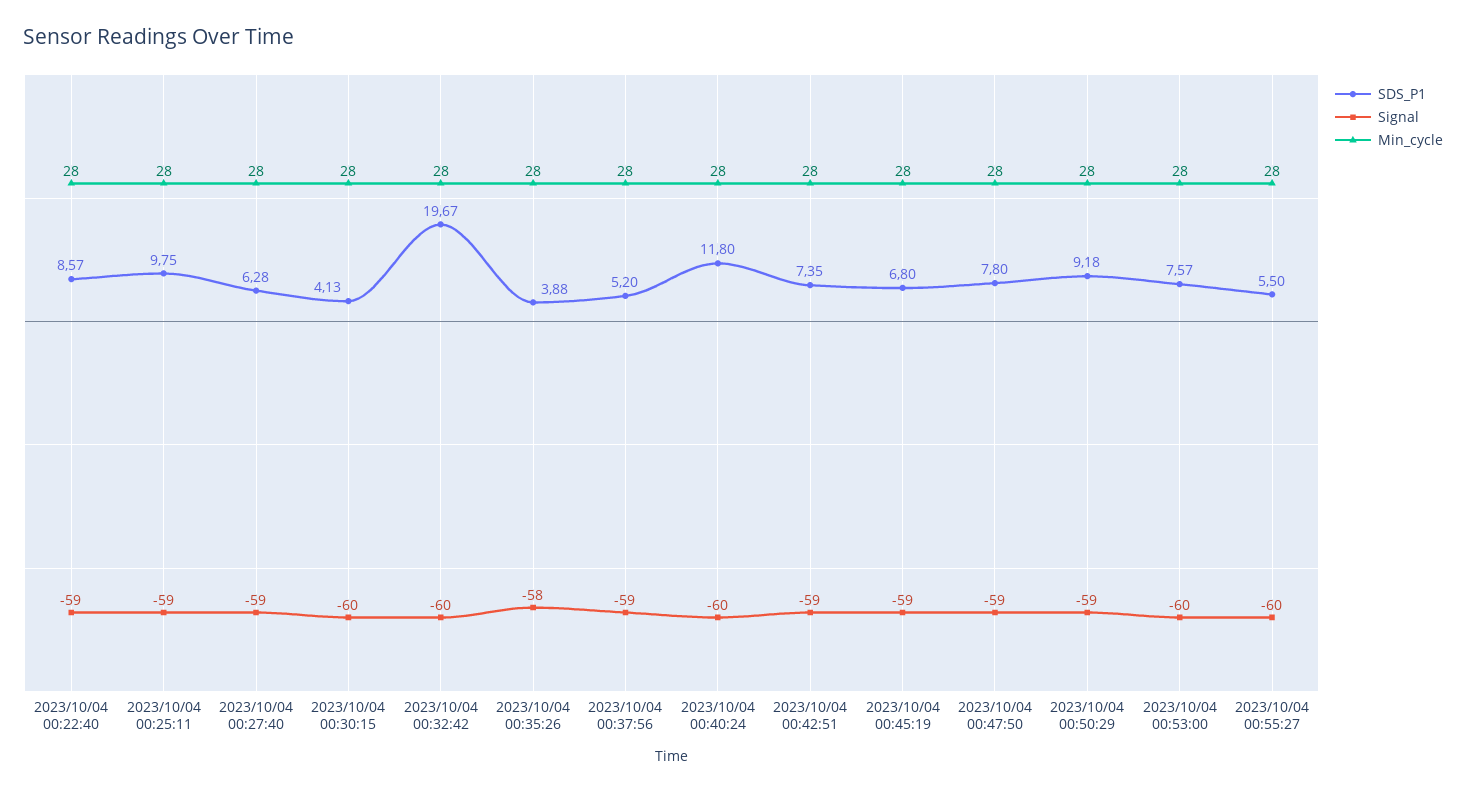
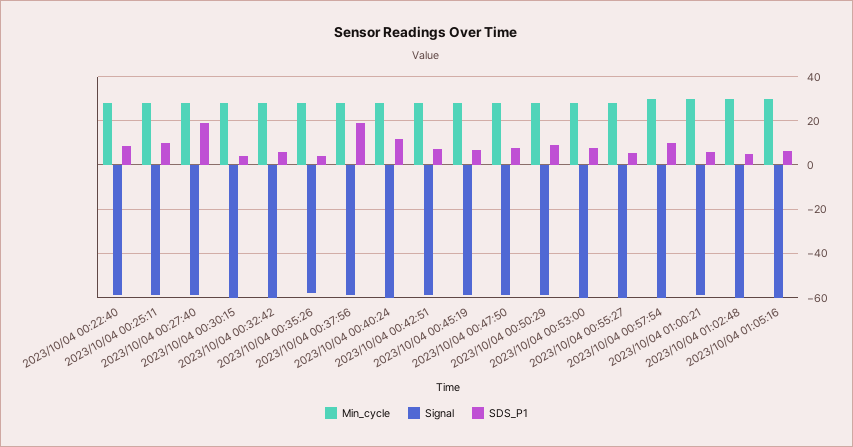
SDS_P1, 2023/10/04 00:27:40: 6.28 -> 20
SDS_P1, 2023/10/04 00:32:42: 19.67 -> 5
SDS_P1, 2023/10/04 00:37:56: 5.2 -> 20
Min_cycle, 2023/10/04 00:57:54: none -> 30
Signal, 2023/10/04 00:57:54: none -> -60
SDS_P1, 2023/10/04 00:57:54: none -> 10
Min_cycle, 2023/10/04 01:00:21: none -> 30
Signal, 2023/10/04 01:00:21: none -> -60
SDS_P1, 2023/10/04 01:00:21: none -> 5
Min_cycle, 2023/10/04 01:02:48: none -> 30
Signal, 2023/10/04 01:02:48: none -> -60
SDS_P1, 2023/10/04 01:02:48: none -> 5
Min_cycle, 2023/10/04 01:05:16: none -> 30
Signal, 2023/10/04 01:05:16: none -> -60
SDS_P1, 2023/10/04 01:05:16: none -> 5

